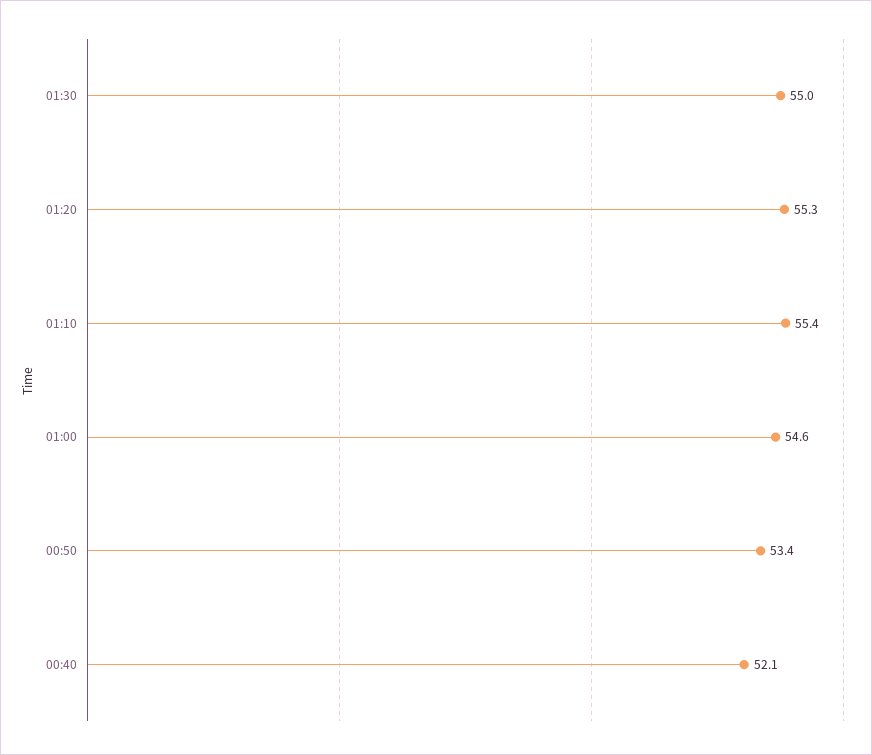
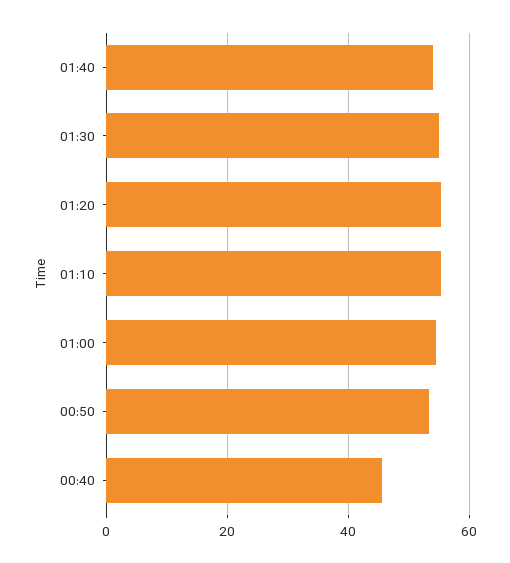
00:40: 52.1 -> 46
01:40: none -> 54

